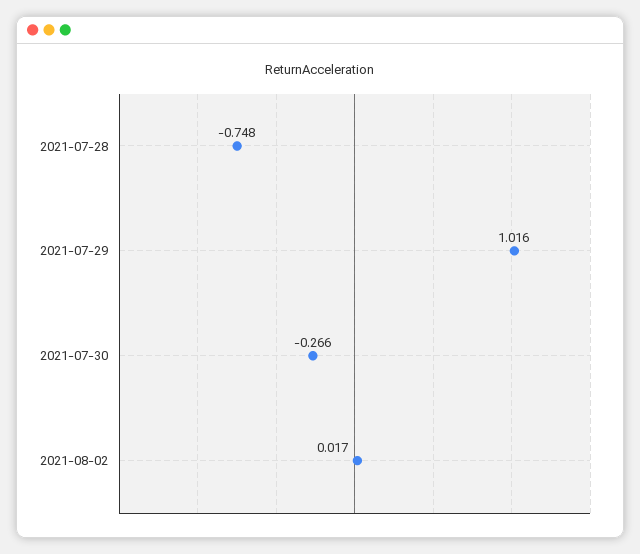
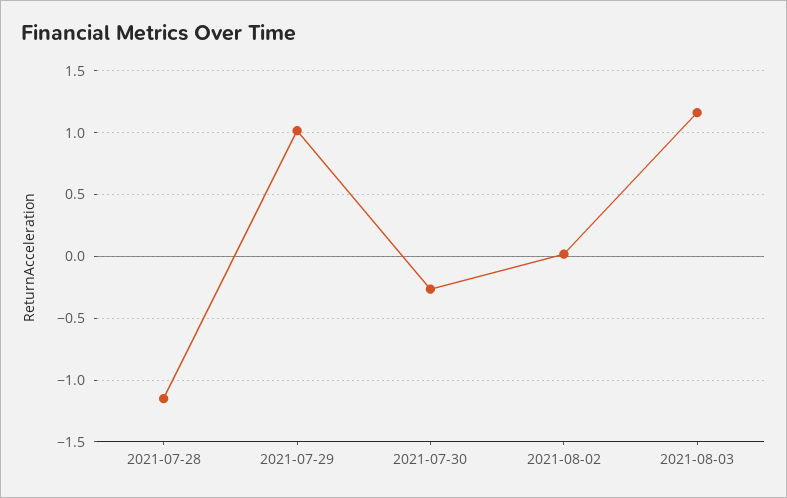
2021-07-28: -0.748 -> -1.15
2021-08-03: none -> 1.15

